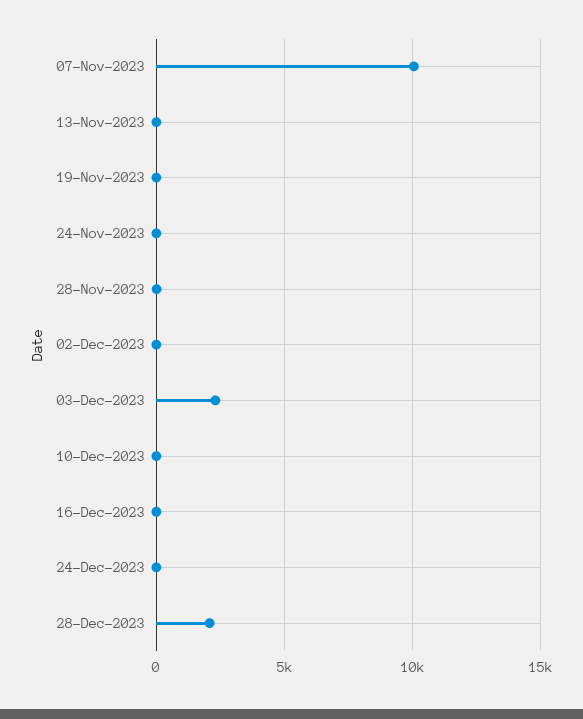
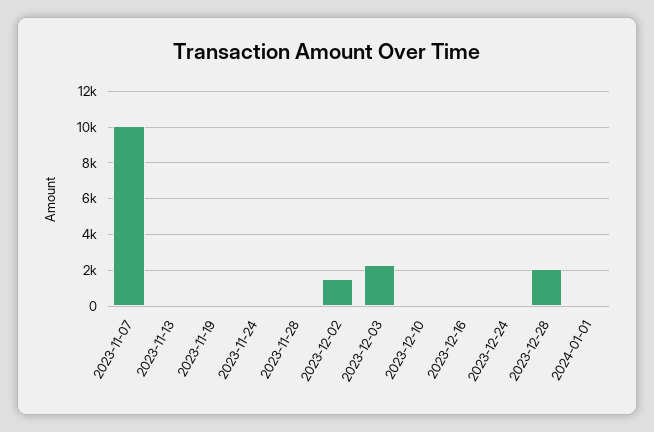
02-Dec-2023: 0 -> 1500
2024-01-01: none -> 0

